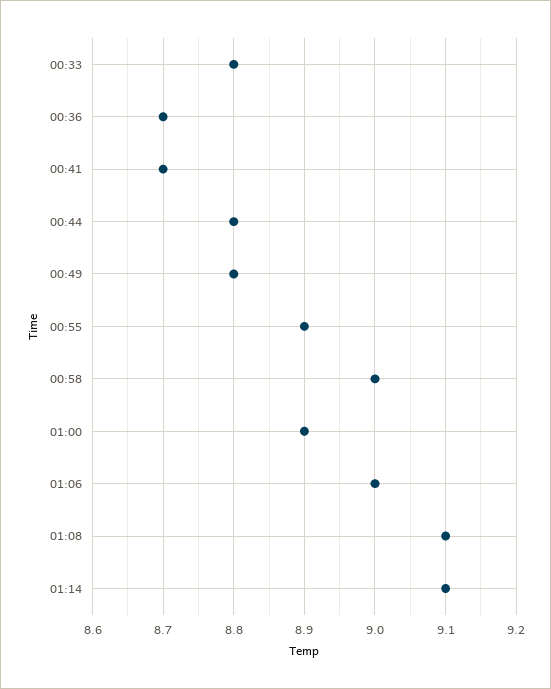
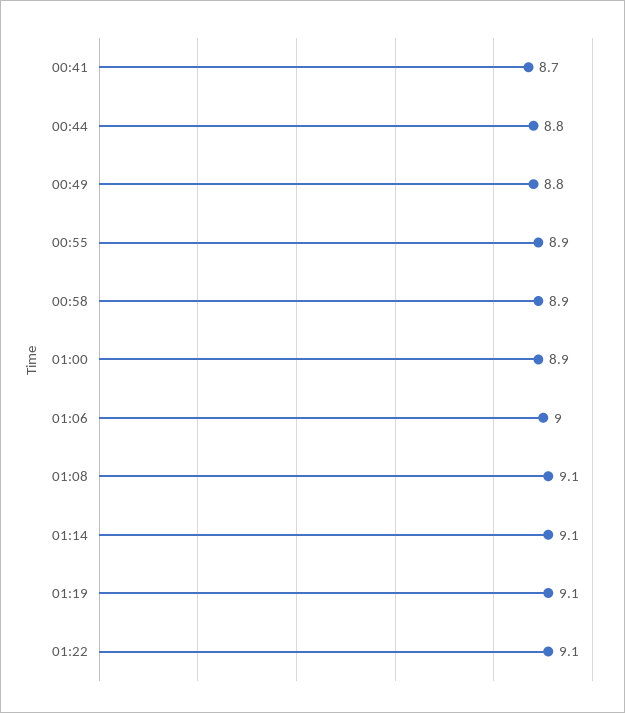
00:33: 8.8 -> none
00:36: 8.7 -> none
00:58: 9 -> 8.9
01:19: none -> 9.1
01:22: none -> 9.1

